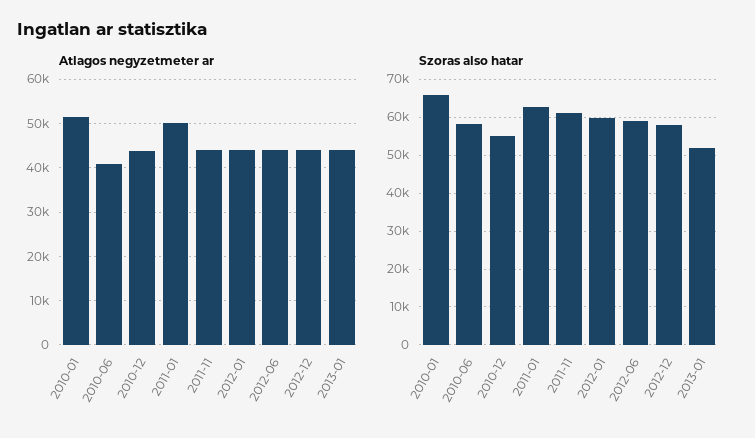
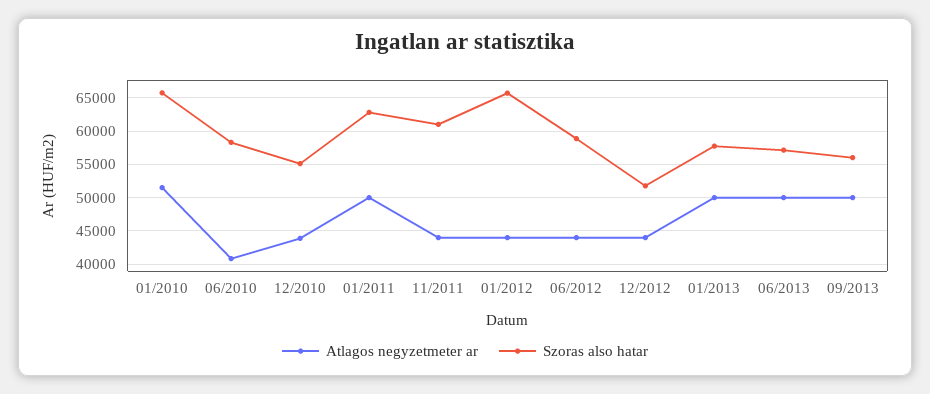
Atlagos negyzetmeter ar, 2013-01: 44000 -> 50000
Szoras also hatar, 2012-01: 60000 -> 66000
Szoras also hatar, 2012-12: 58000 -> 52000
Szoras also hatar, 2013-01: 52000 -> 58000
Atlagos negyzetmeter ar, 06/2013: none -> 50000
Szoras also hatar, 06/2013: none -> 57000
Atlagos negyzetmeter ar, 09/2013: none -> 50000
Szoras also hatar, 09/2013: none -> 56000

